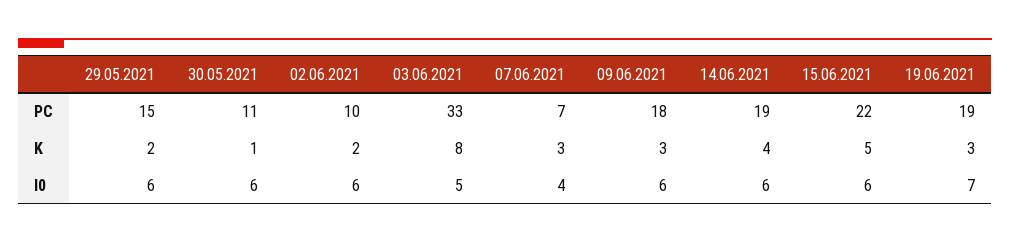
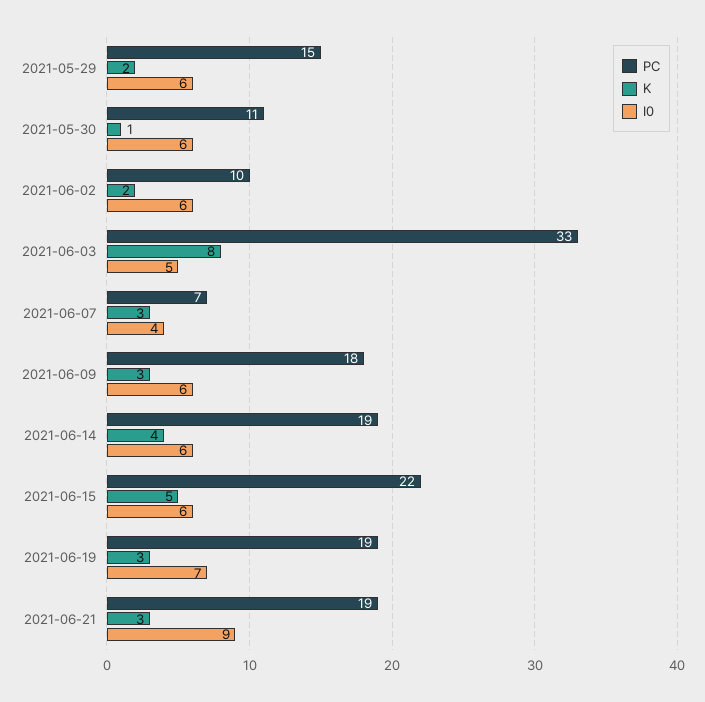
PC, 2021-06-21: none -> 19
K, 2021-06-21: none -> 3
I0, 2021-06-21: none -> 9

